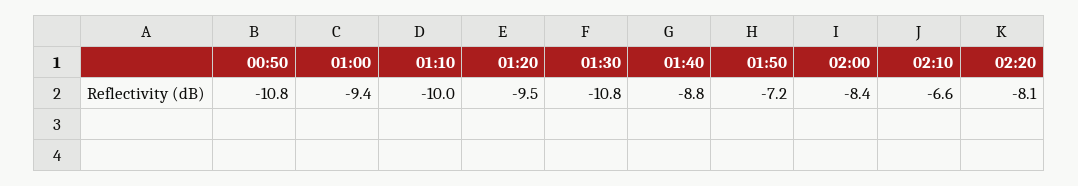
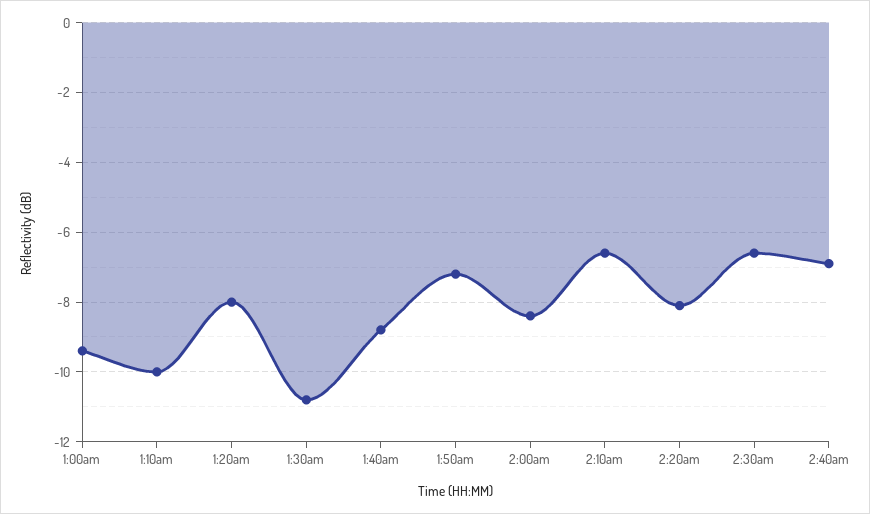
00:50: -10.8 -> none
01:20: -9.5 -> -8
2:30am: none -> -6.5
2:40am: none -> -7

